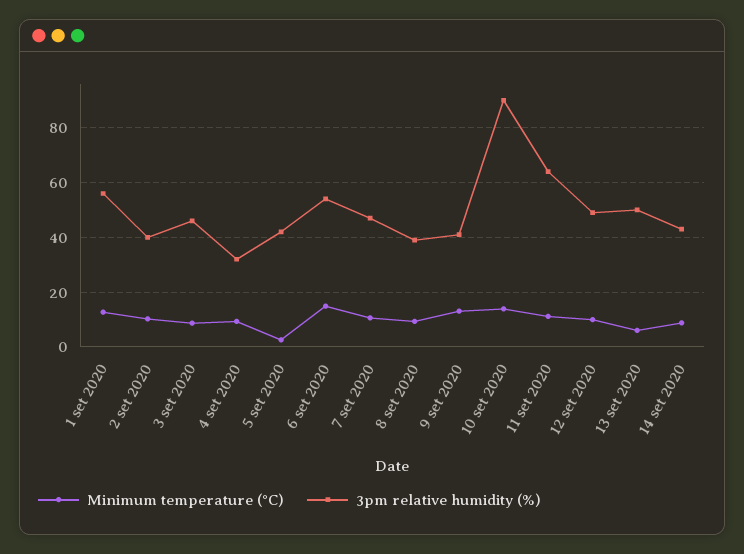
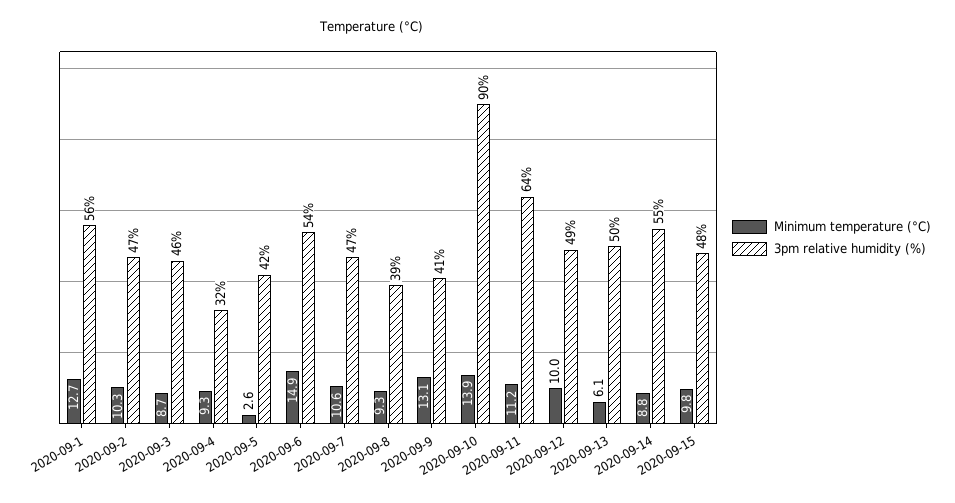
3pm relative humidity (%), 2 set 2020: 40 -> 47
3pm relative humidity (%), 14 set 2020: 42.5 -> 55
Minimum temperature (°C), 2020-09-15: none -> 9.8
3pm relative humidity (%), 2020-09-15: none -> 48

